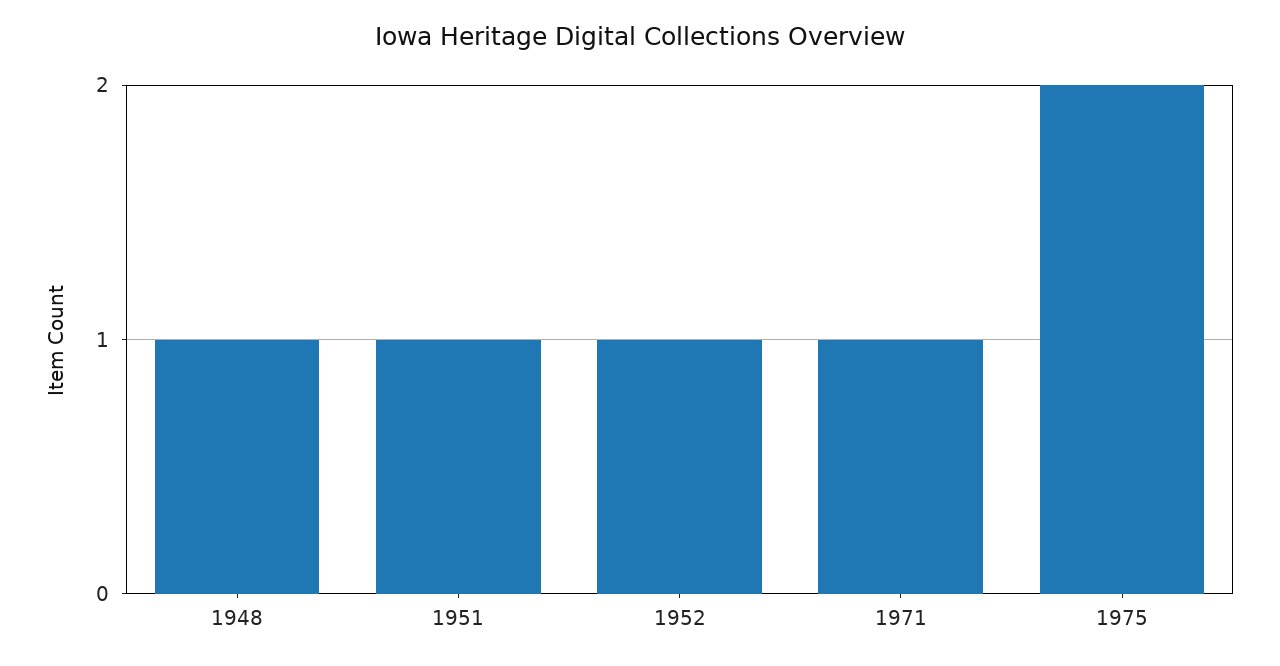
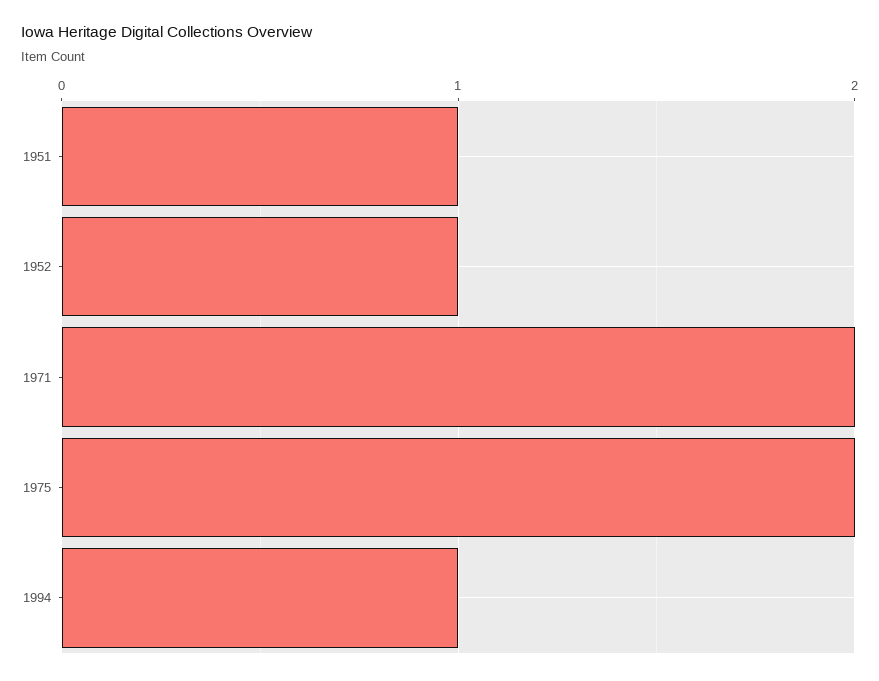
1948: 1 -> none
1971: 1 -> 2
1994: none -> 1

